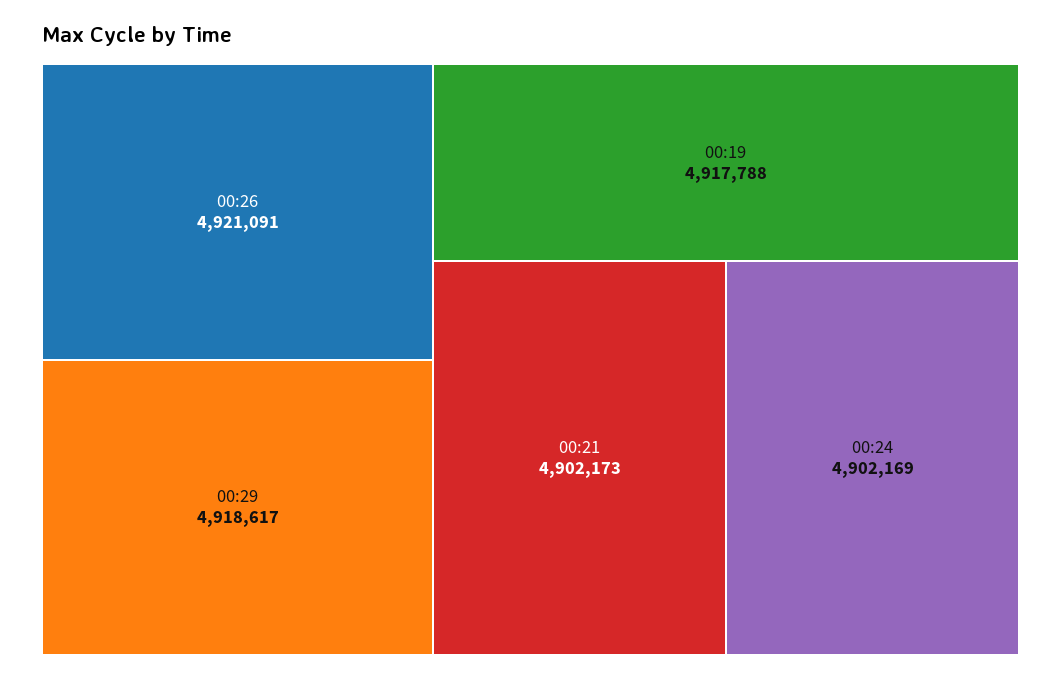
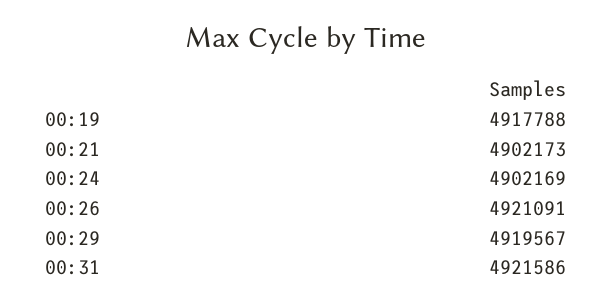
00:29: 4918617 -> 4919567
00:31: none -> 4921586

